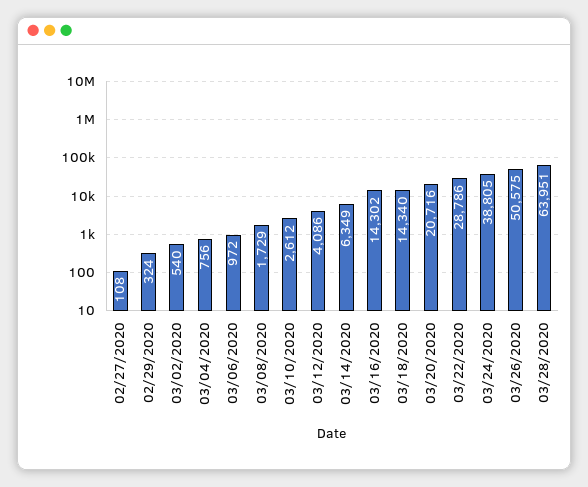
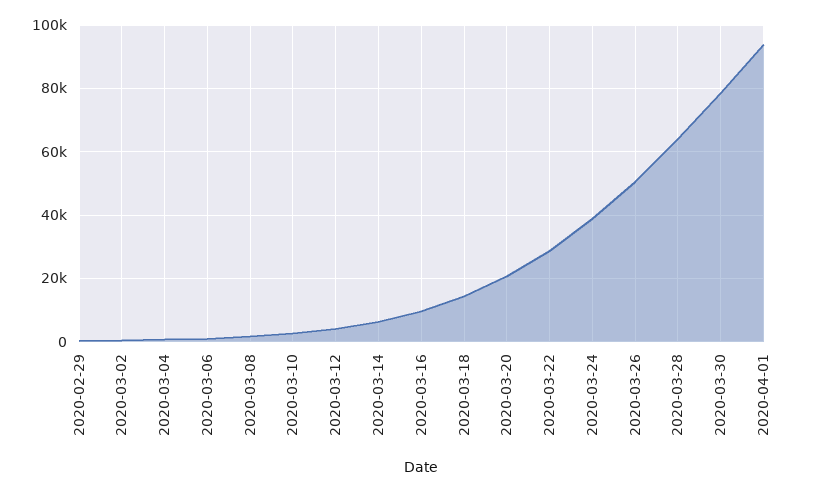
02/27/2020: 108 -> none
03/16/2020: 14302 -> 10000
2020-03-30: none -> 78000
2020-04-01: none -> 94000

